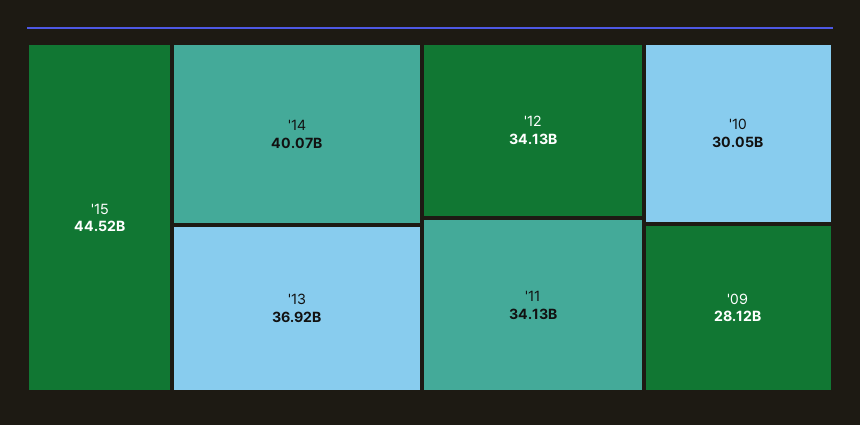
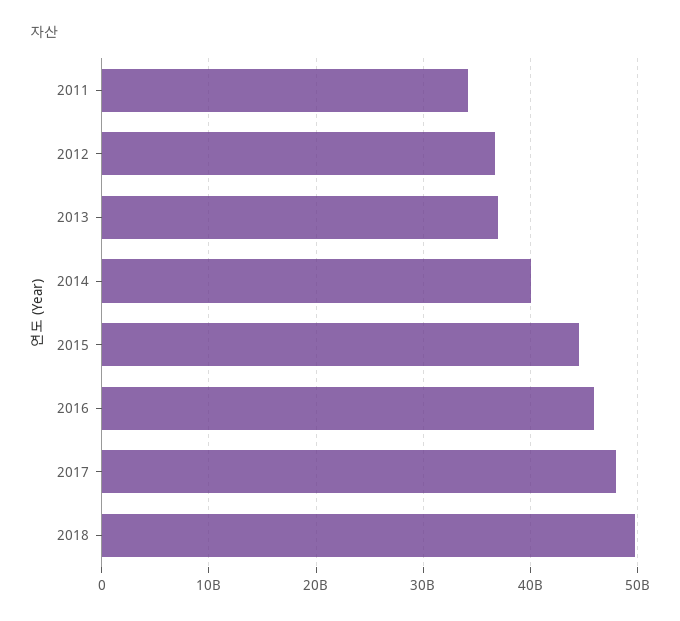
'12: 34130000000 -> 37000000000
'10: 30050000000 -> none
'09: 28120000000 -> none
2016: none -> 46000000000
2017: none -> 48000000000
2018: none -> 50000000000

